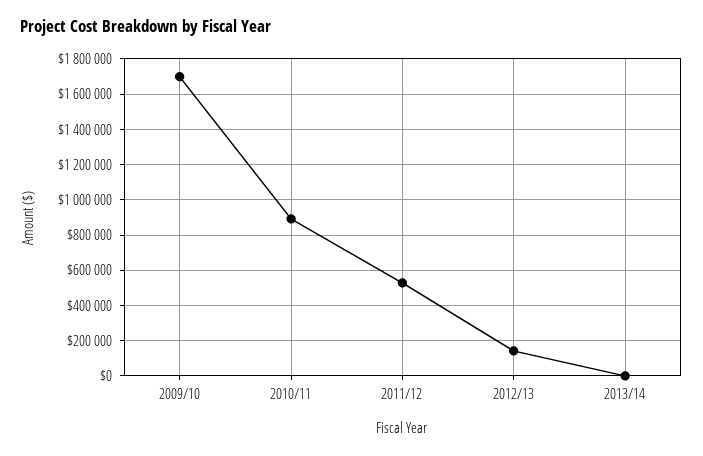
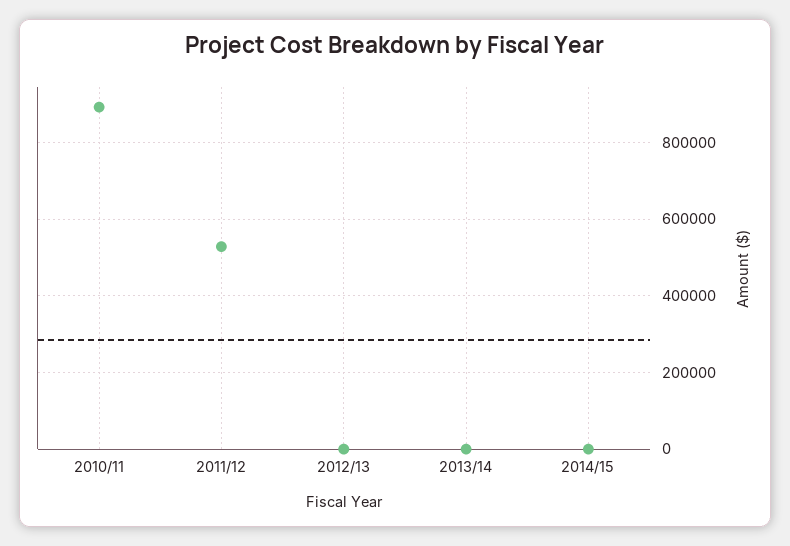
2009/10: 1700000 -> none
2012/13: 150000 -> 0
2014/15: none -> 0

